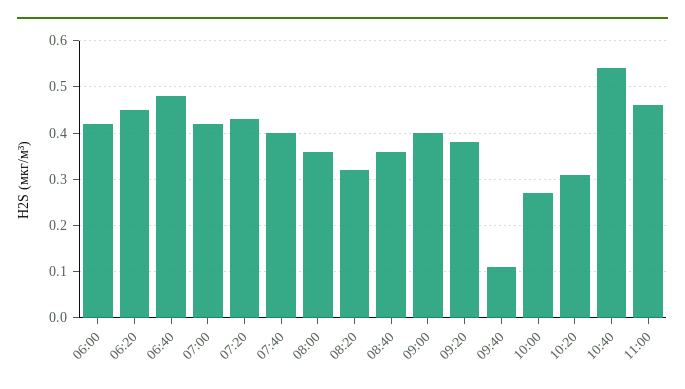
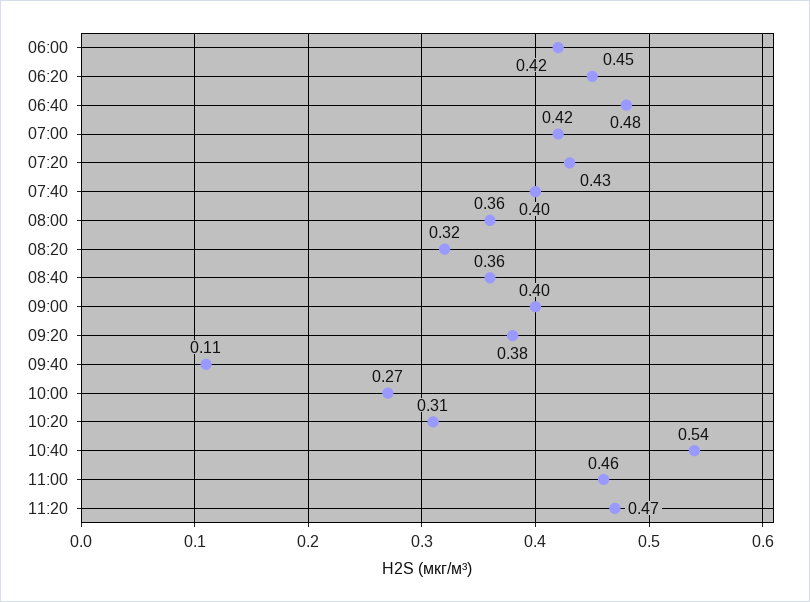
11:20: none -> 0.47

